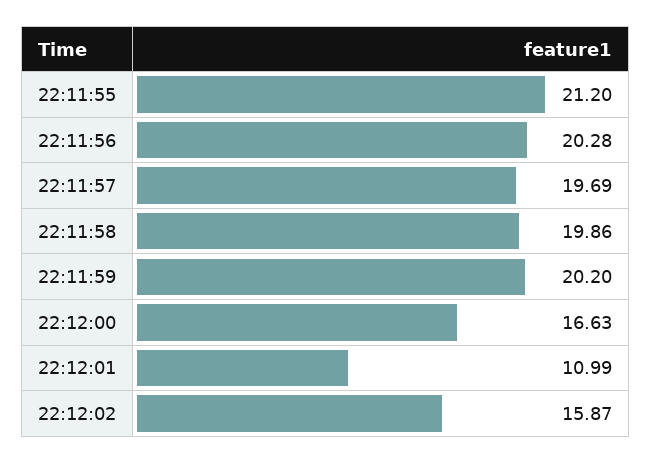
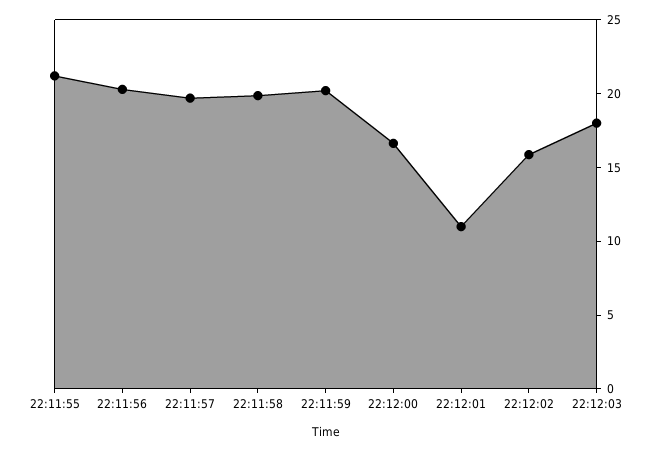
22:12:03: none -> 18

